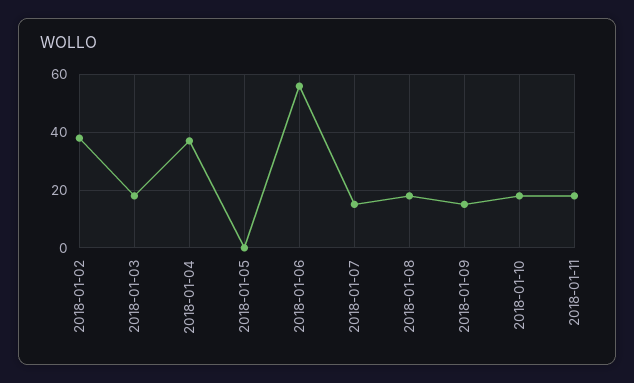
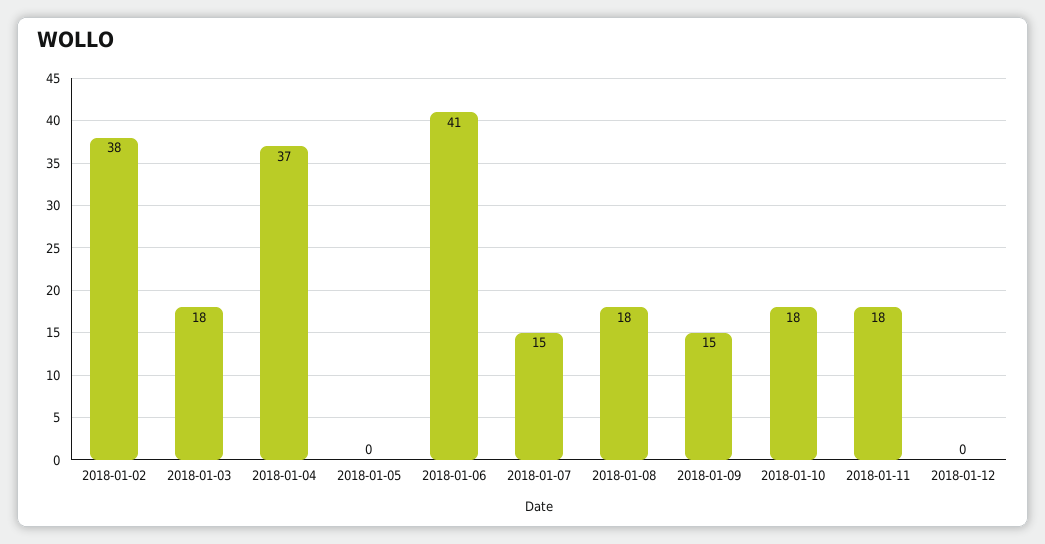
2018-01-06: 55 -> 41
2018-01-12: none -> 0

